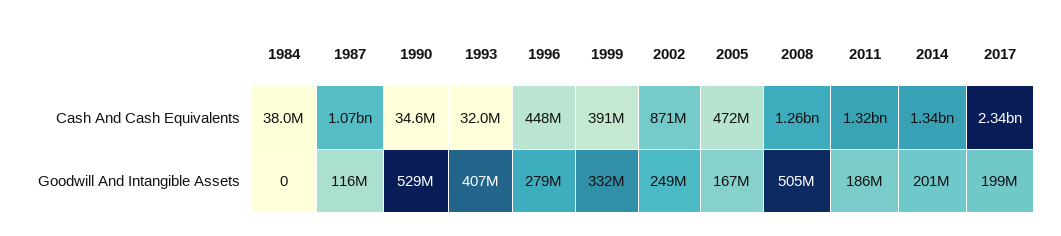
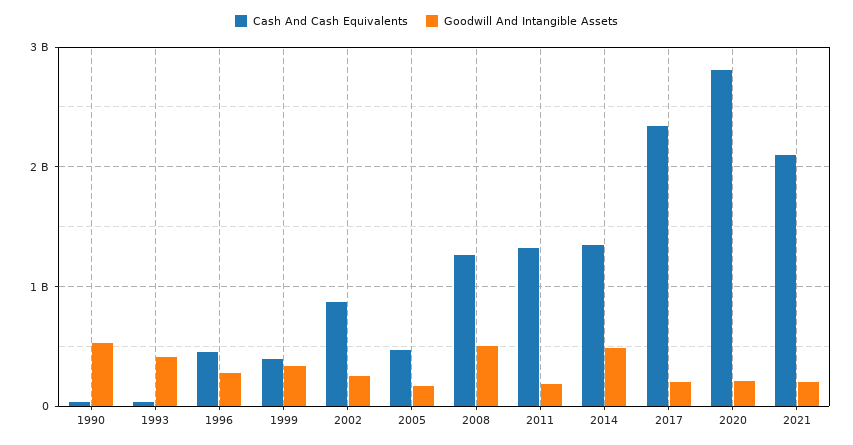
Cash And Cash Equivalents, 1984: 38000000 -> none
Cash And Cash Equivalents, 1987: 1070000000 -> none
Goodwill And Intangible Assets, 1984: 0 -> none
Goodwill And Intangible Assets, 1987: 116000000 -> none
Goodwill And Intangible Assets, 2014: 201000000 -> 500000000
Cash And Cash Equivalents, 2020: none -> 2800000000
Goodwill And Intangible Assets, 2020: none -> 200000000
Cash And Cash Equivalents, 2021: none -> 2100000000
Goodwill And Intangible Assets, 2021: none -> 200000000

